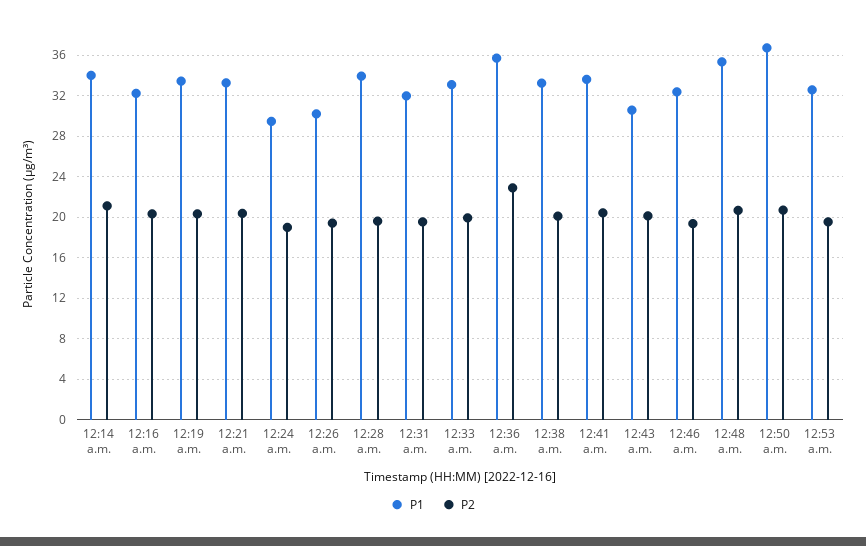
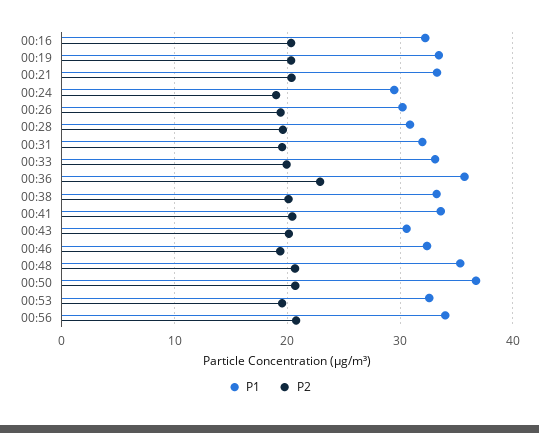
P1, 12:14 a.m.: 34 -> none
P2, 12:14 a.m.: 21 -> none
P1, 12:28 a.m.: 34 -> 31
P1, 00:56: none -> 34
P2, 00:56: none -> 21

